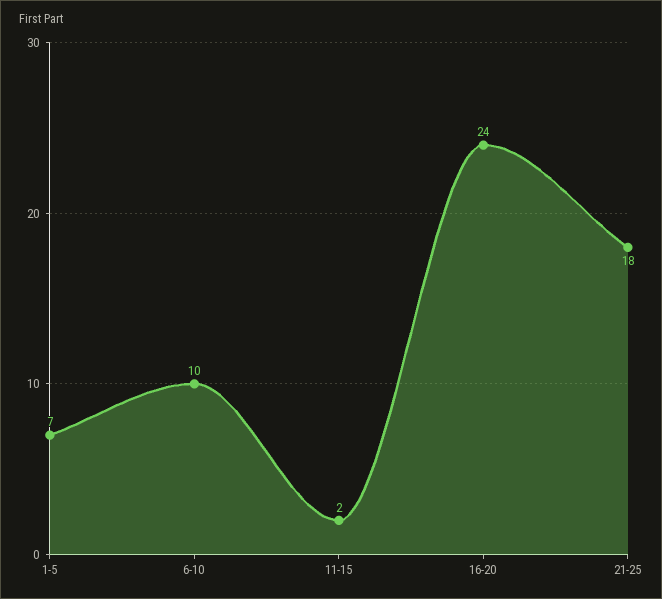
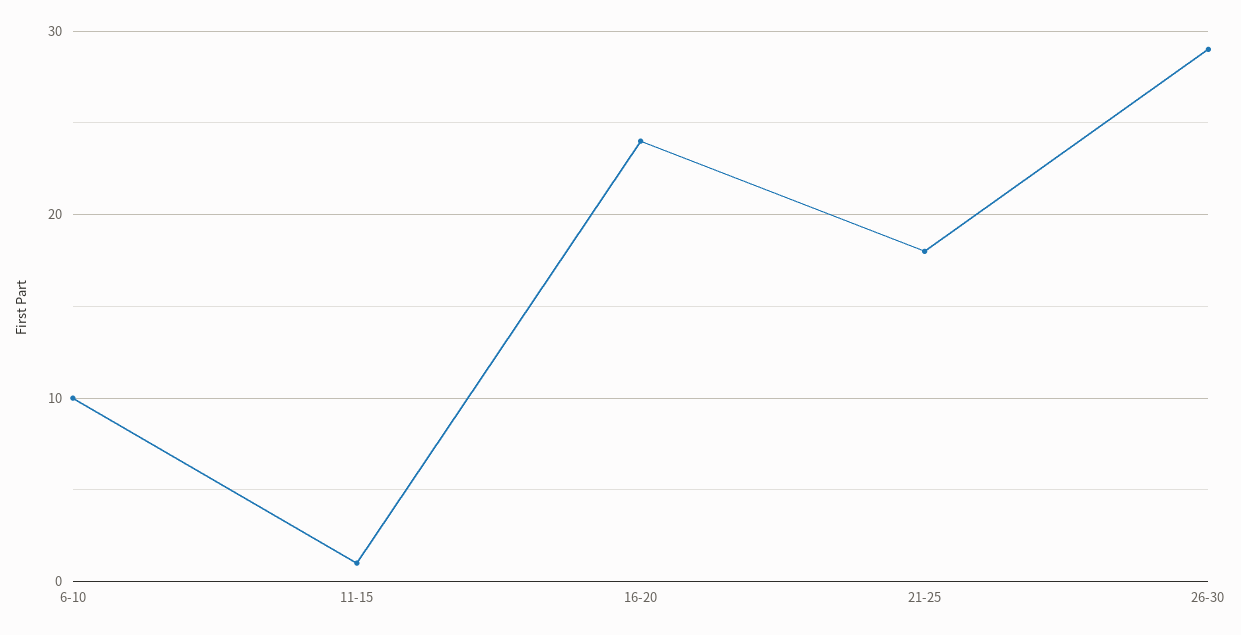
1-5: 7 -> none
11-15: 2 -> 1
26-30: none -> 29

